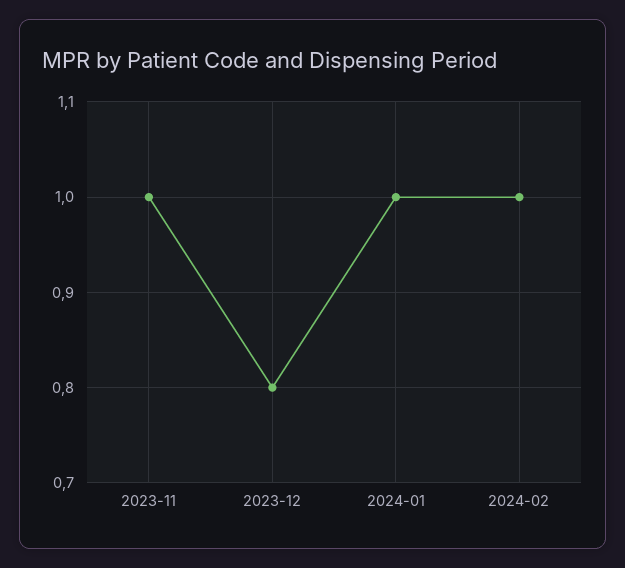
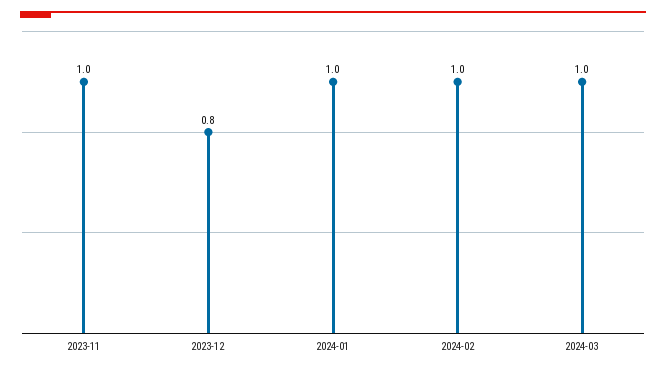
2024-03: none -> 1

